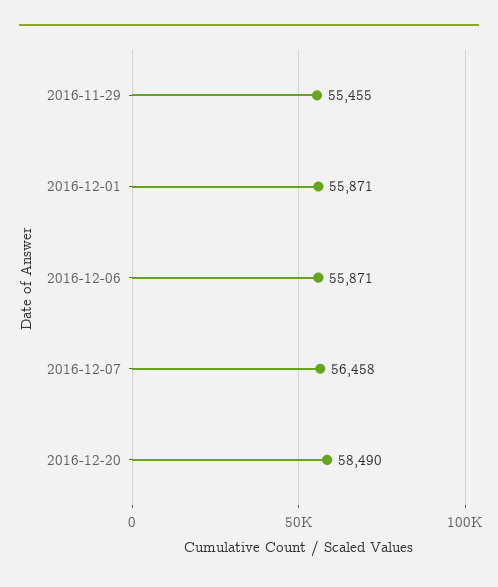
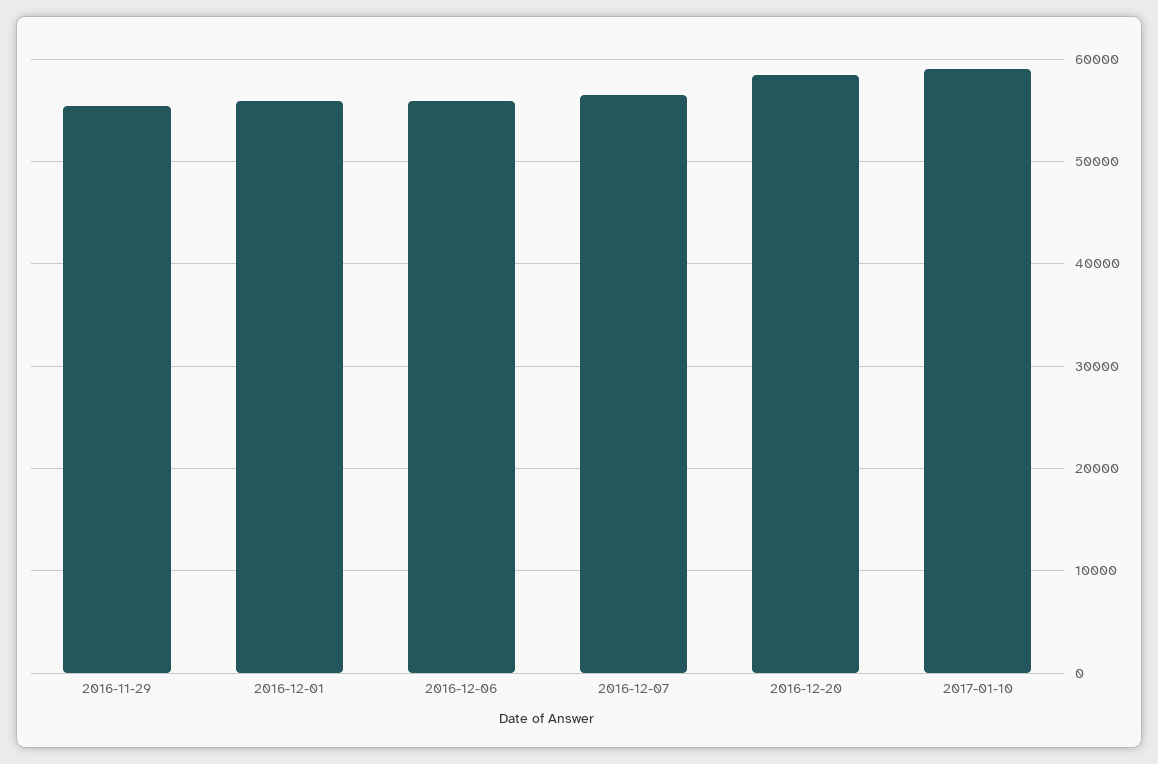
2017-01-10: none -> 59000

